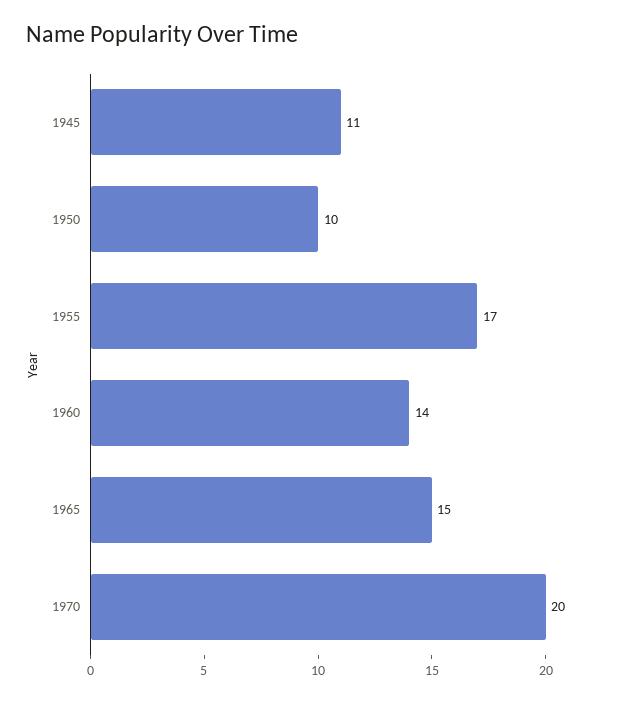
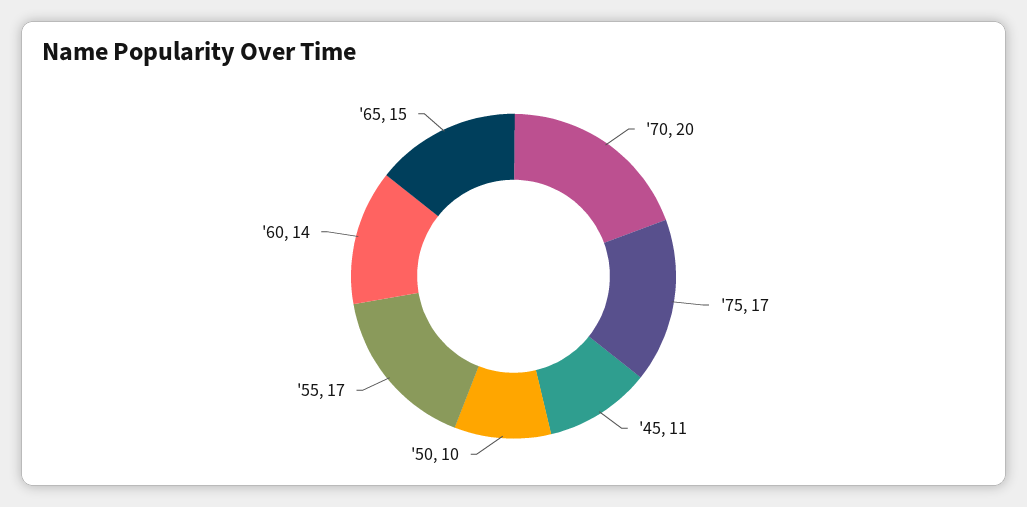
'75: none -> 17

